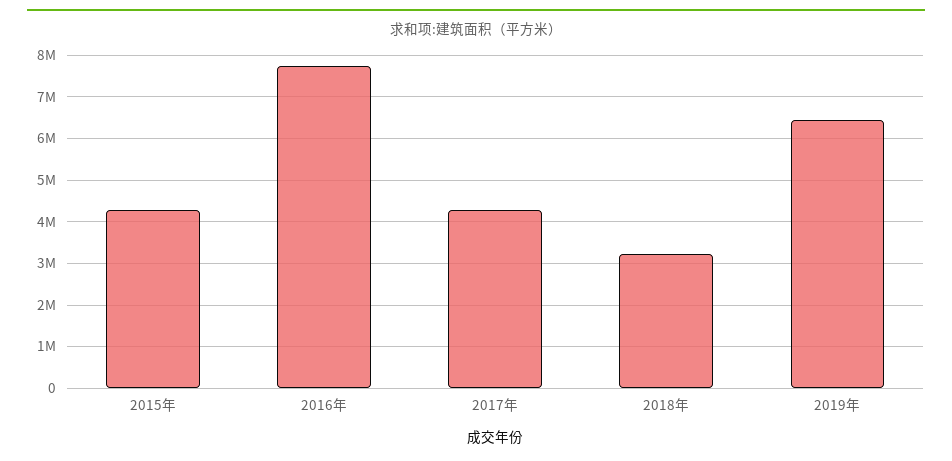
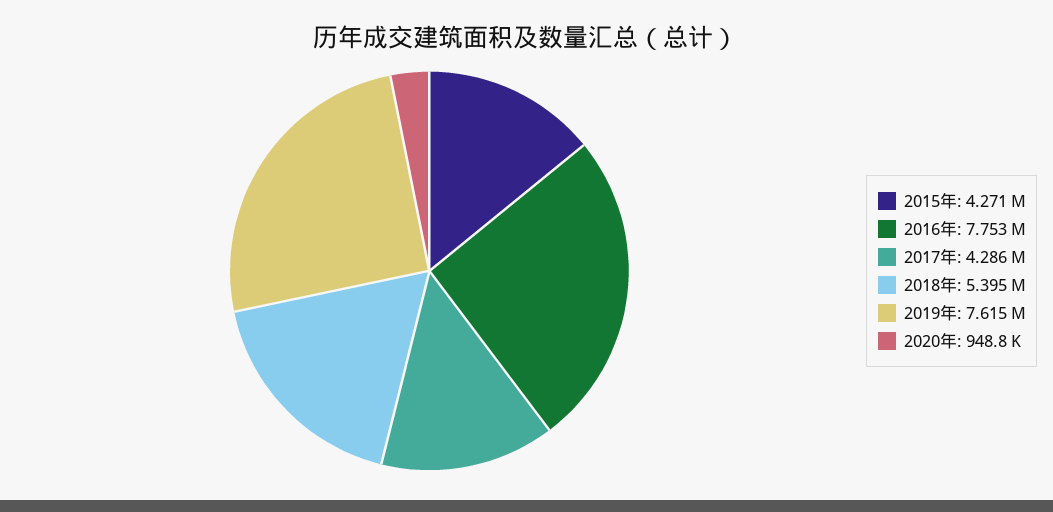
2018年: 3200000 -> 5395000
2019年: 6400000 -> 7615000
2020年: none -> 948800

